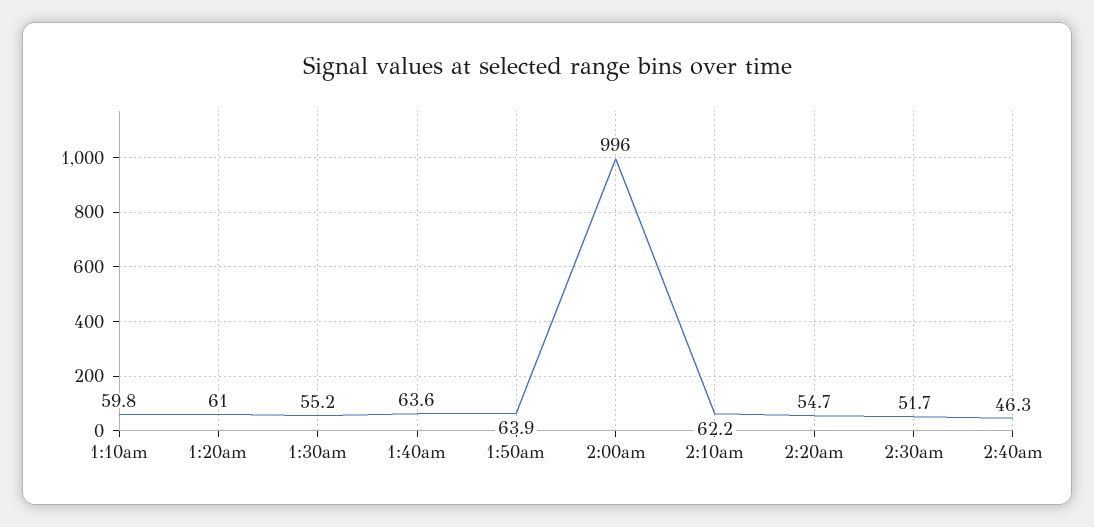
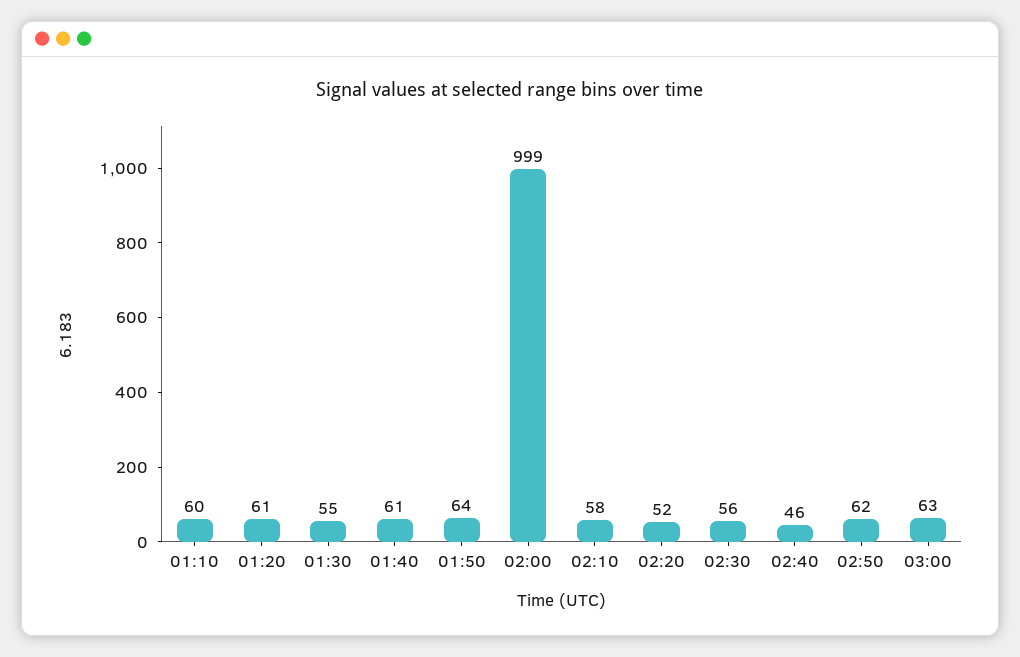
1:40am: 63.6 -> 61
2:00am: 996 -> 999
2:10am: 62.2 -> 58
2:20am: 54.7 -> 52
2:30am: 51.7 -> 56
02:50: none -> 62
03:00: none -> 63

